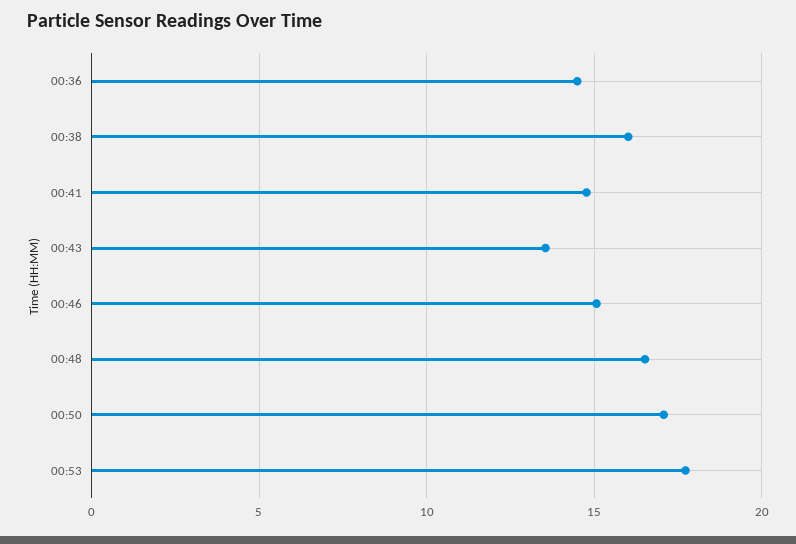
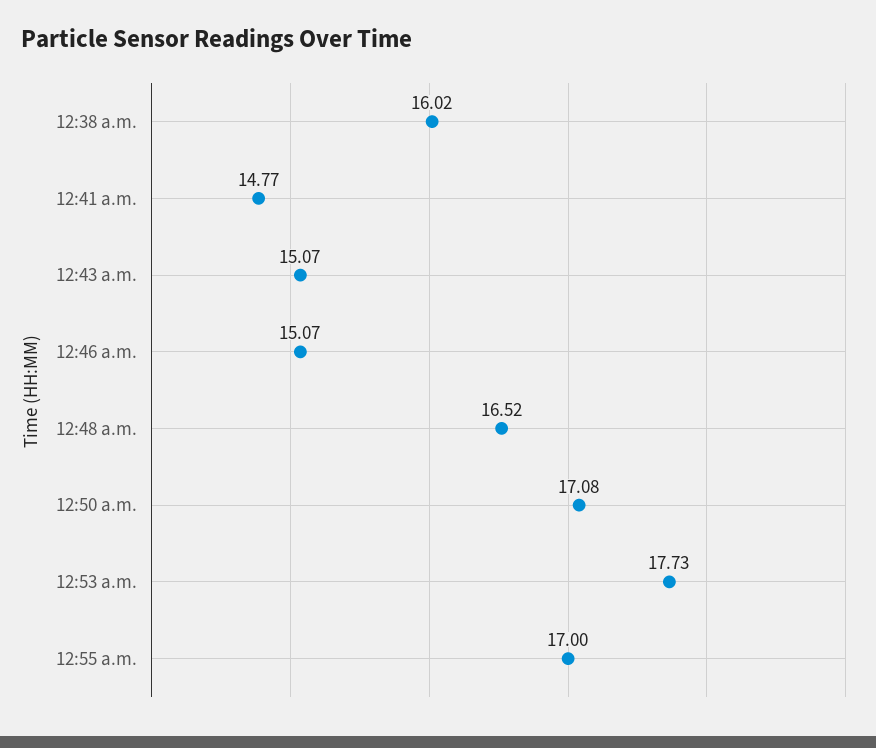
00:36: 14.5 -> none
00:43: 13.5 -> 15.07
12:55 a.m.: none -> 17

